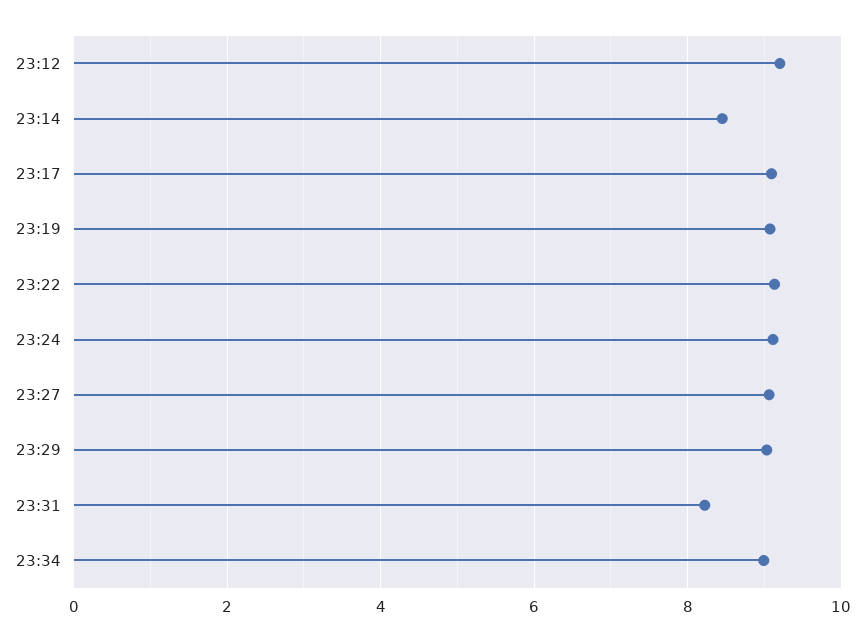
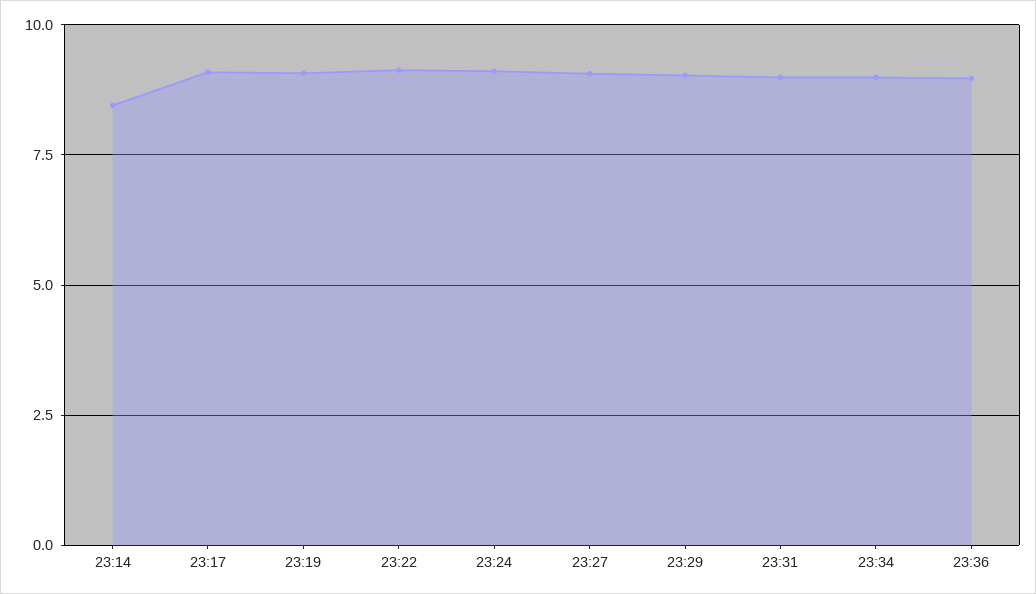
23:12: 9.2 -> none
23:31: 8.2 -> 9
23:36: none -> 9

